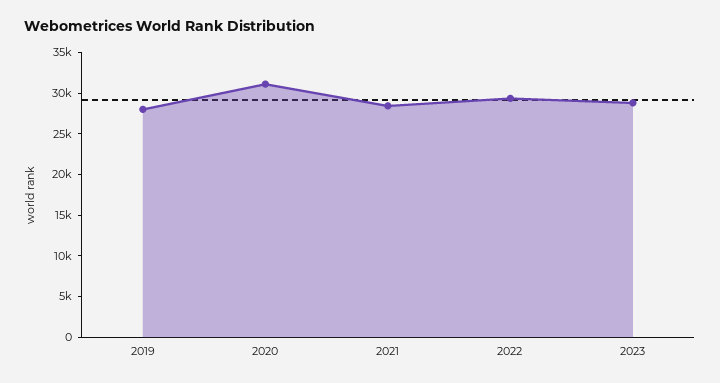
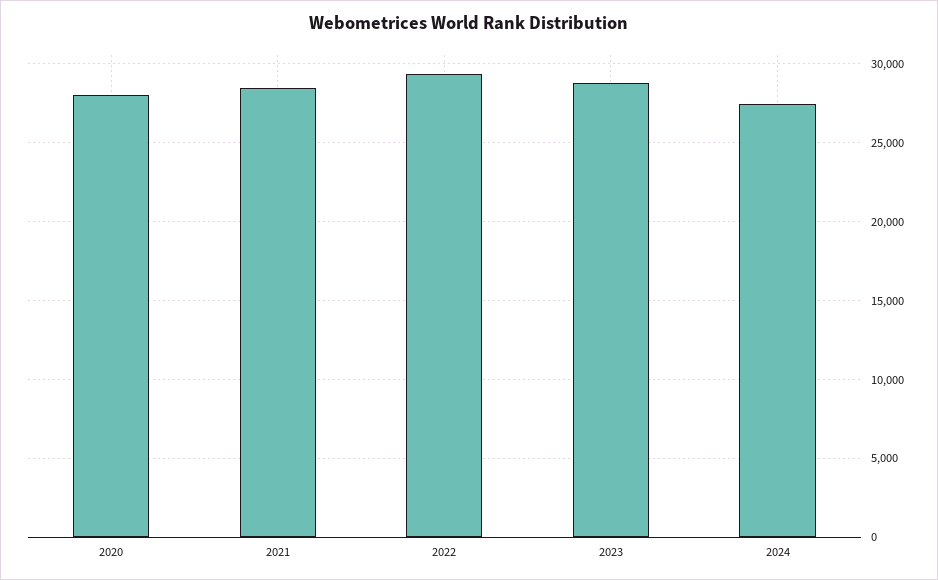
2019: 28000 -> none
2020: 31000 -> 28000
2024: none -> 27500

